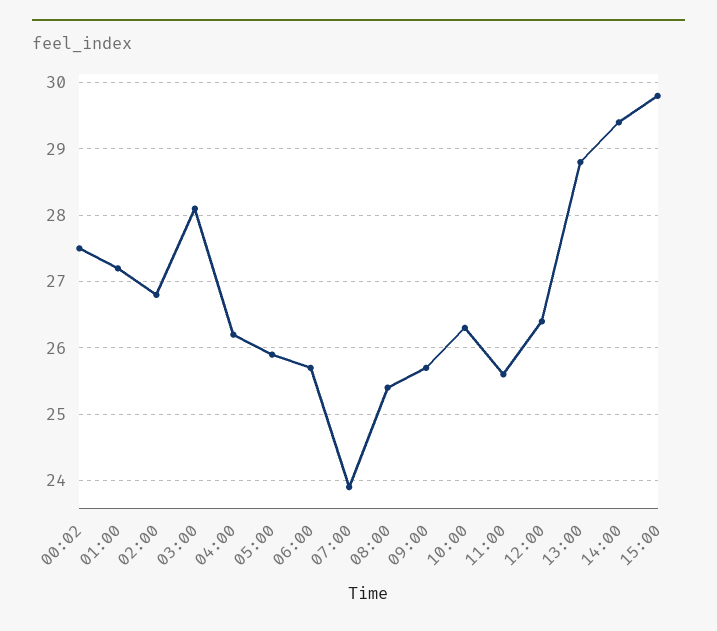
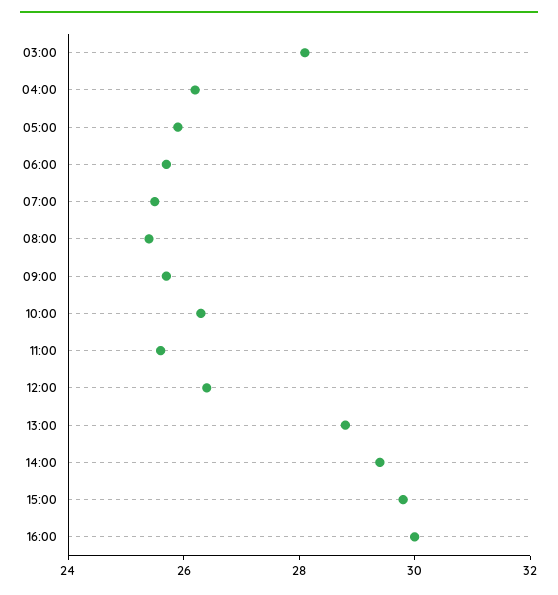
00:02: 27.5 -> none
01:00: 27.2 -> none
02:00: 26.8 -> none
07:00: 23.9 -> 25.5
16:00: none -> 30

